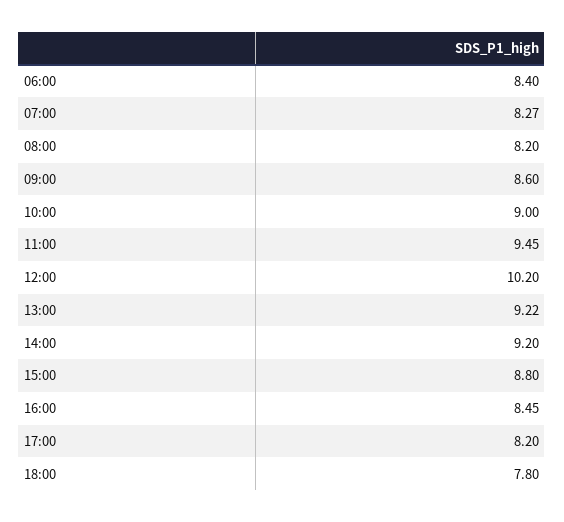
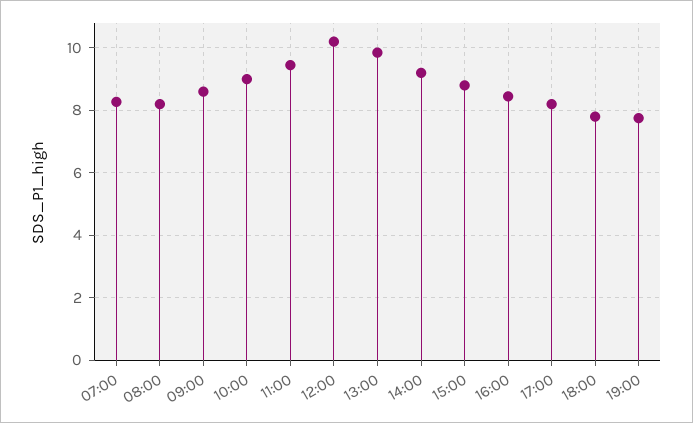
06:00: 8.4 -> none
13:00: 9.22 -> 9.8
19:00: none -> 7.8

